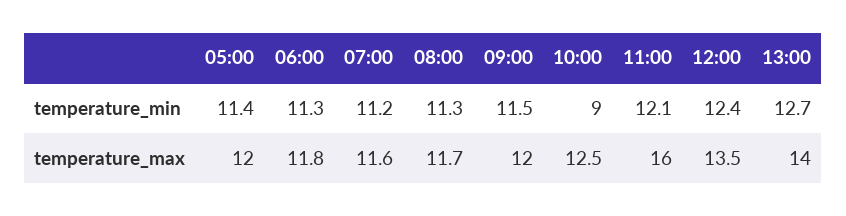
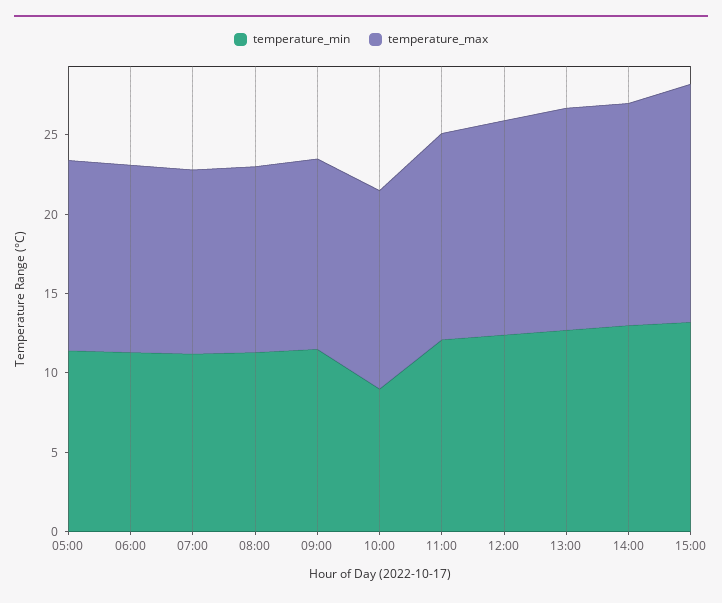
temperature_max, 11:00: 16 -> 13
temperature_min, 14:00: none -> 13
temperature_max, 14:00: none -> 14
temperature_min, 15:00: none -> 13
temperature_max, 15:00: none -> 15

